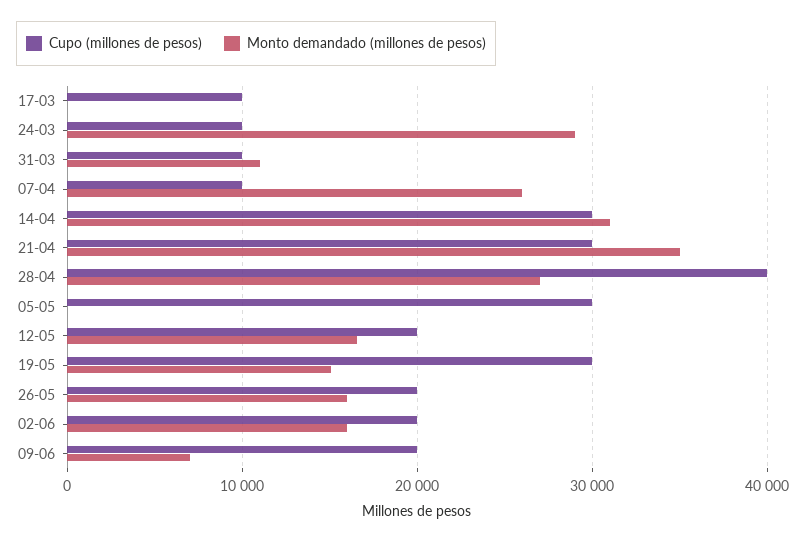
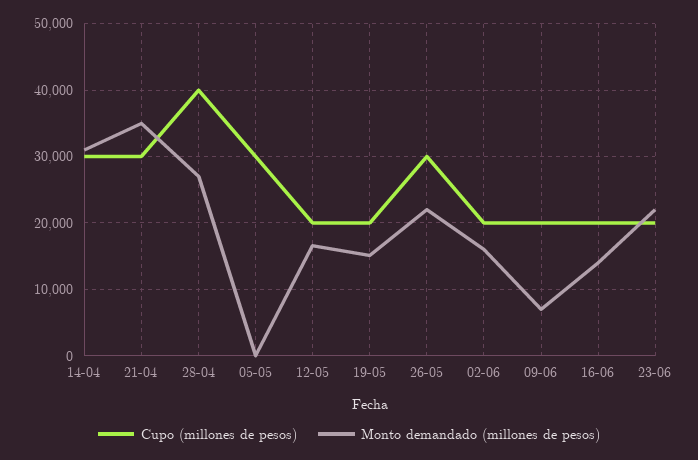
Cupo (millones de pesos), 17-03: 10000 -> none
Monto demandado (millones de pesos), 17-03: 0 -> none
Cupo (millones de pesos), 24-03: 10000 -> none
Monto demandado (millones de pesos), 24-03: 29000 -> none
Cupo (millones de pesos), 31-03: 10000 -> none
Monto demandado (millones de pesos), 31-03: 11000 -> none
Cupo (millones de pesos), 07-04: 10000 -> none
Monto demandado (millones de pesos), 07-04: 26000 -> none
Cupo (millones de pesos), 19-05: 30000 -> 20000
Cupo (millones de pesos), 26-05: 20000 -> 30000
Monto demandado (millones de pesos), 26-05: 16000 -> 22000
Cupo (millones de pesos), 16-06: none -> 20000
Monto demandado (millones de pesos), 16-06: none -> 14000
Cupo (millones de pesos), 23-06: none -> 20000
Monto demandado (millones de pesos), 23-06: none -> 22000

